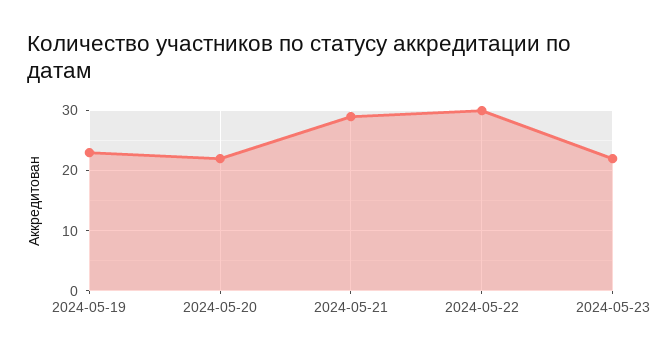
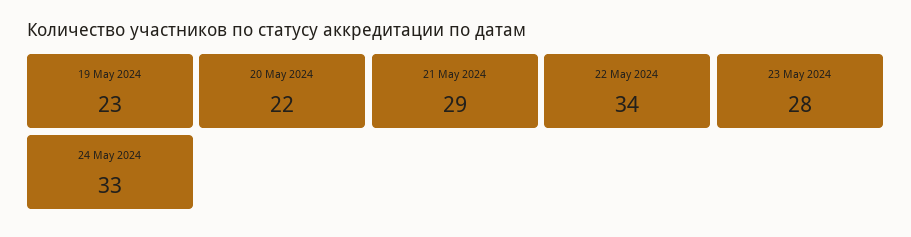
2024-05-22: 30 -> 34
2024-05-23: 22 -> 28
24 May 2024: none -> 33

